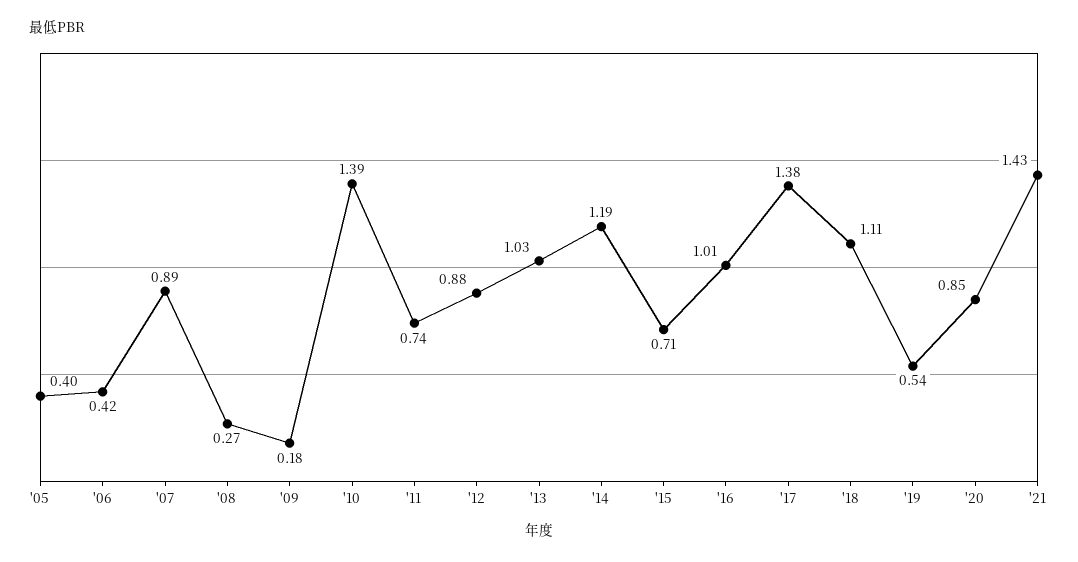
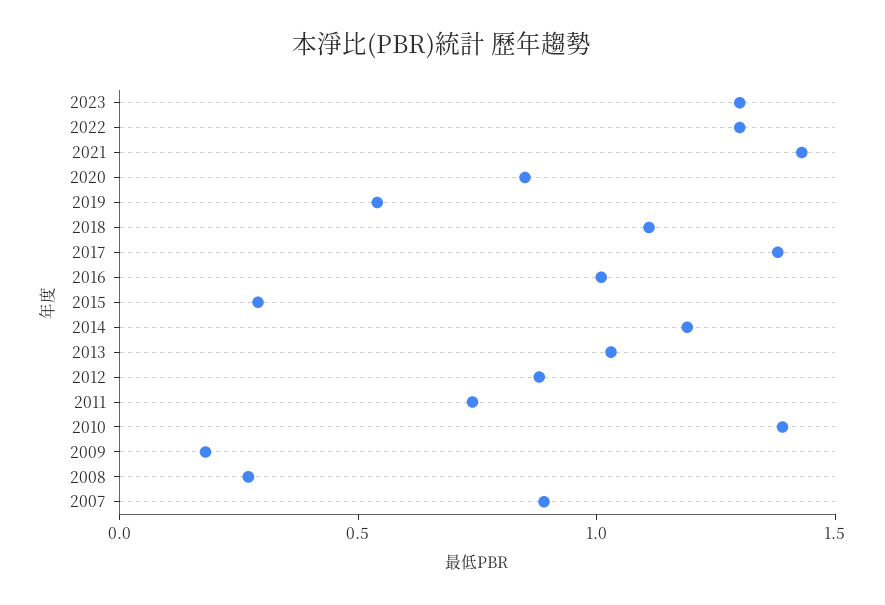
'05: 0.4 -> none
'06: 0.42 -> none
'15: 0.71 -> 0.3
2023: none -> 1.3
2022: none -> 1.3

